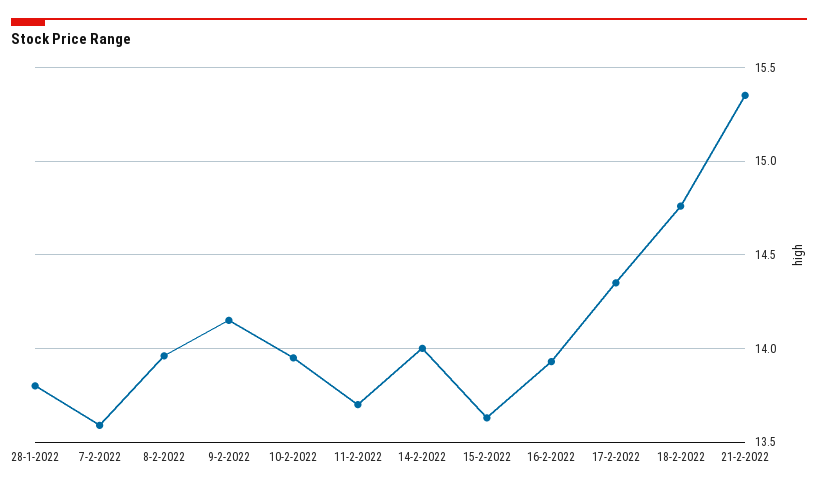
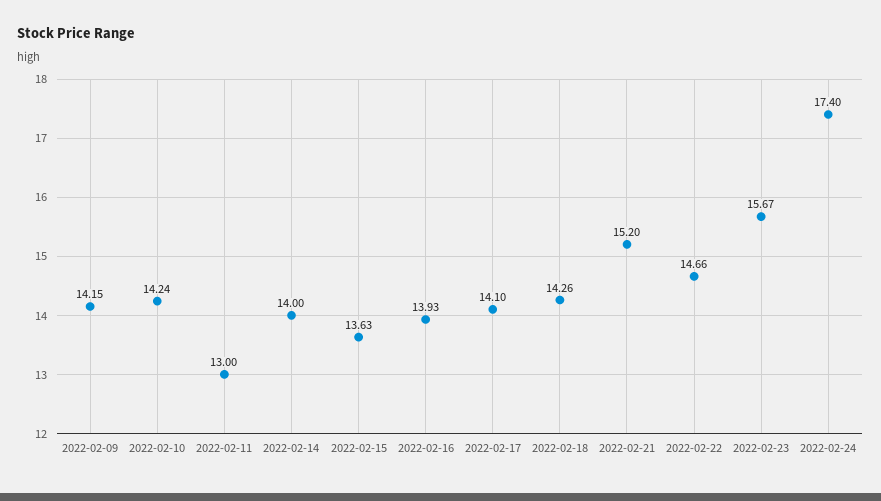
28-1-2022: 13.8 -> none
7-2-2022: 13.6 -> none
8-2-2022: 13.95 -> none
10-2-2022: 13.95 -> 14.24
11-2-2022: 13.7 -> 13
17-2-2022: 14.35 -> 14.1
18-2-2022: 14.75 -> 14.26
21-2-2022: 15.35 -> 15.2
2022-02-22: none -> 14.66
2022-02-23: none -> 15.67
2022-02-24: none -> 17.4

